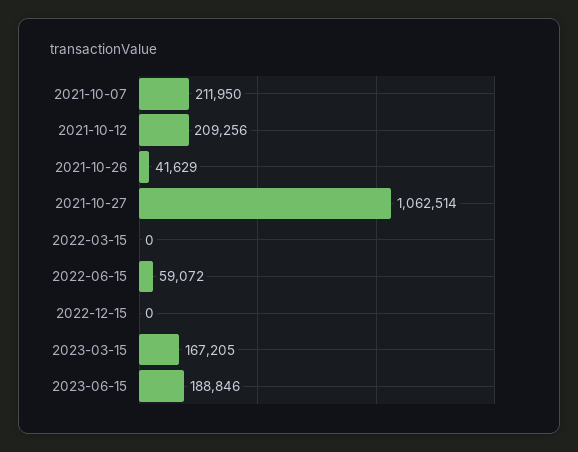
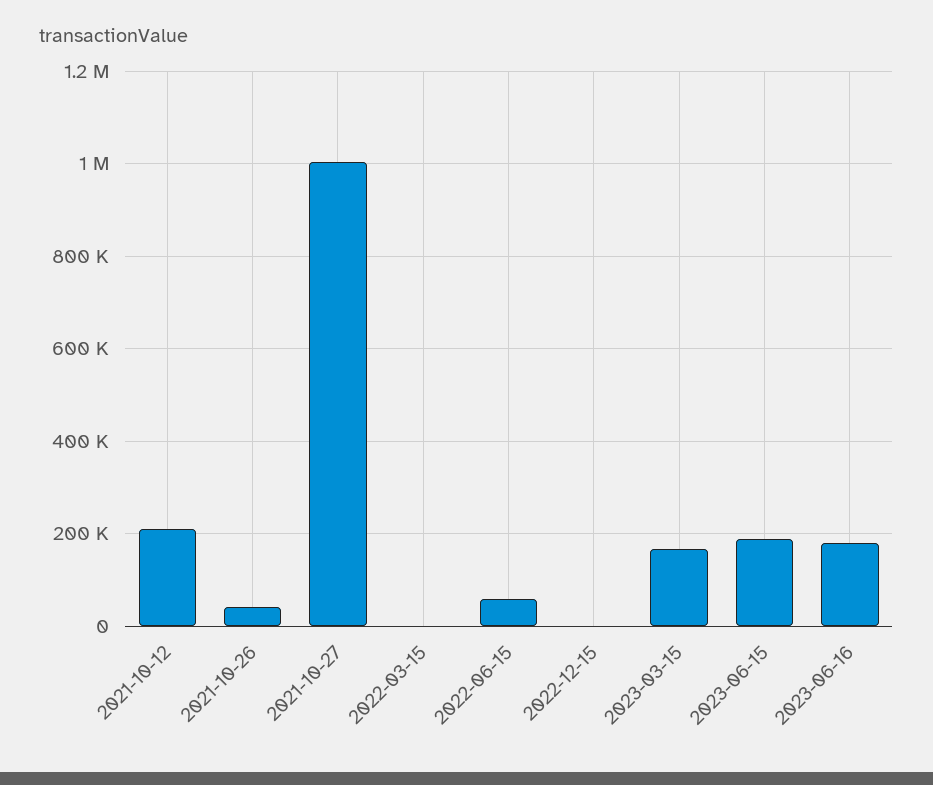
2021-10-07: 211950 -> none
2021-10-27: 1062514 -> 1000000
2023-06-16: none -> 180000

